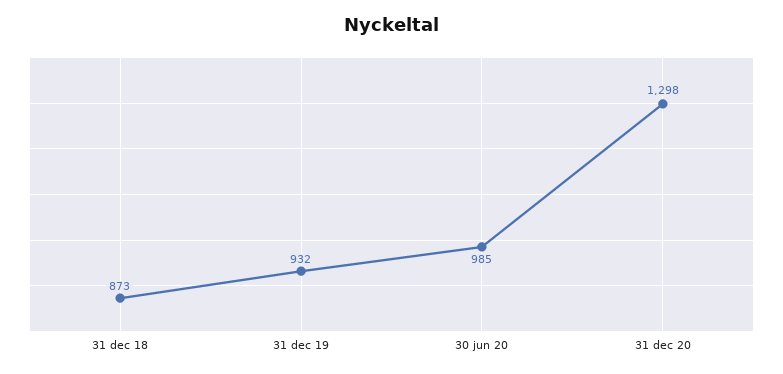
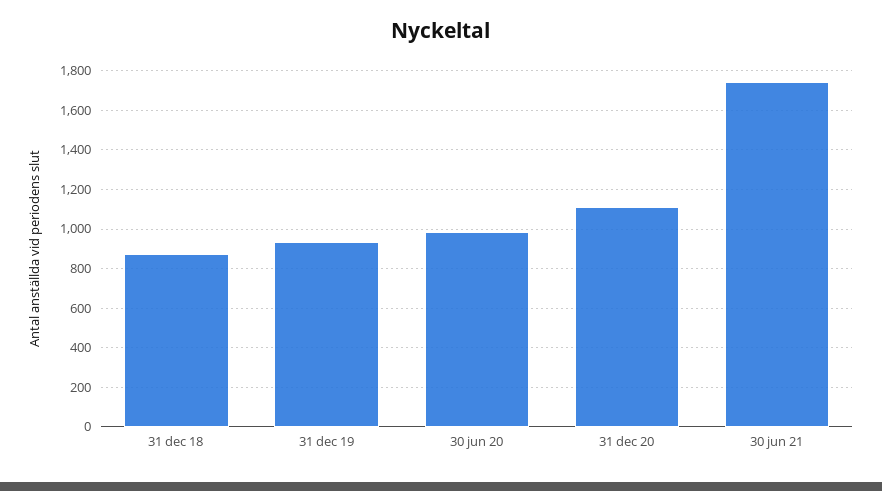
31 dec 20: 1298 -> 1100
30 jun 21: none -> 1750

